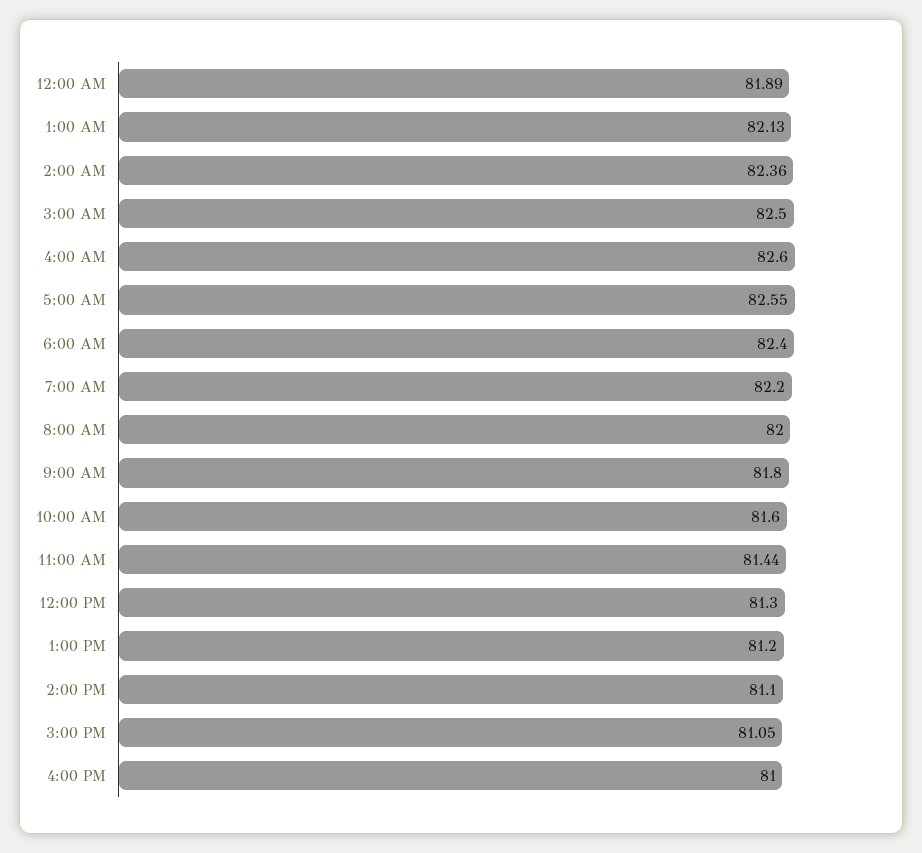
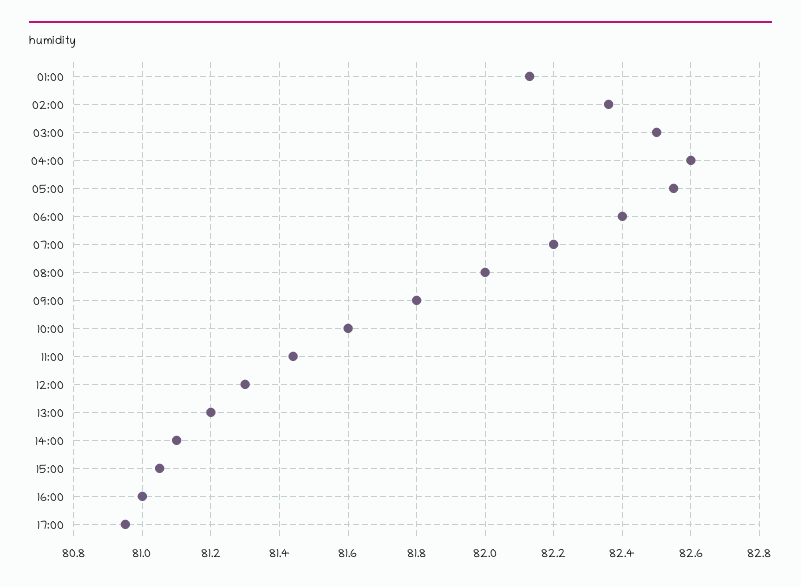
12:00 AM: 81.89 -> none
17:00: none -> 80.95

